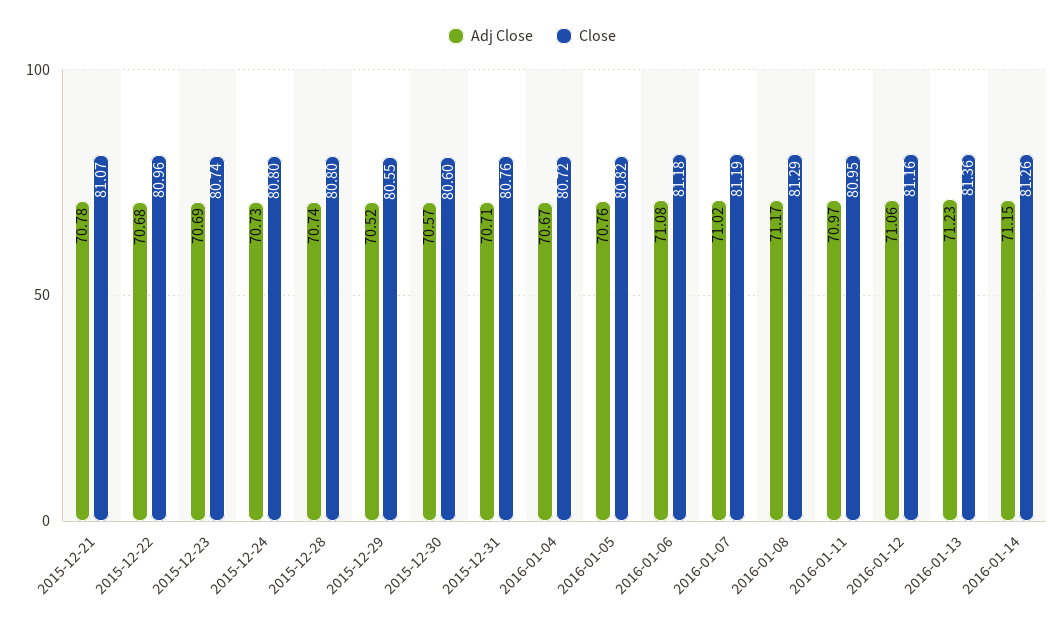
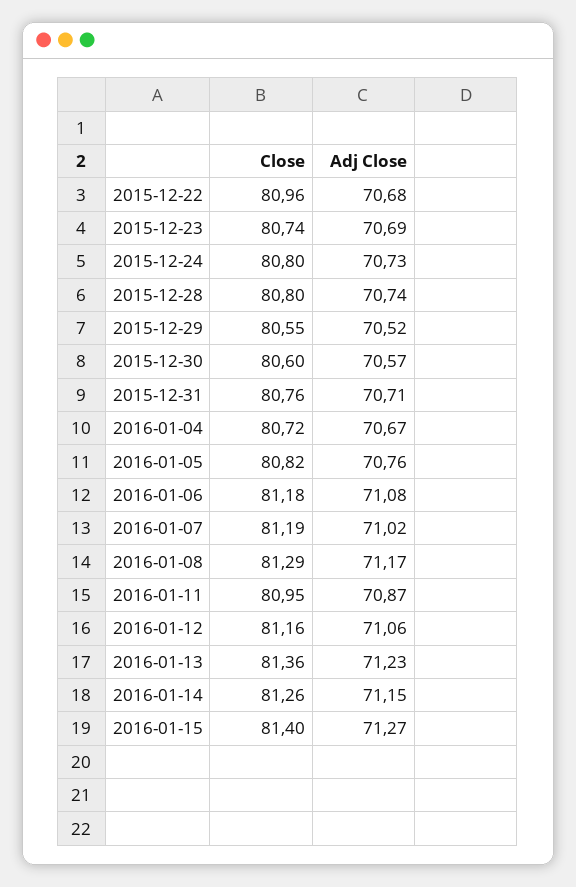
Adj Close, 2015-12-21: 70.78 -> none
Close, 2015-12-21: 81.07 -> none
Adj Close, 2016-01-11: 70.97 -> 70.87
Close, 2016-01-15: none -> 81.4
Adj Close, 2016-01-15: none -> 71.27

